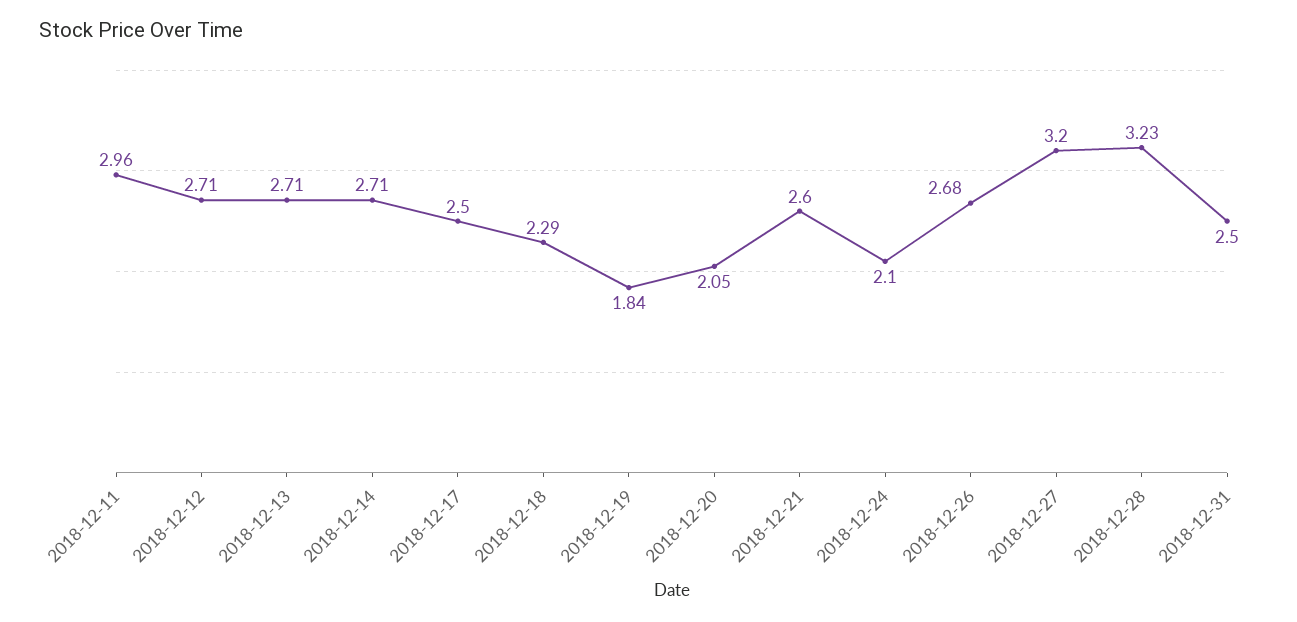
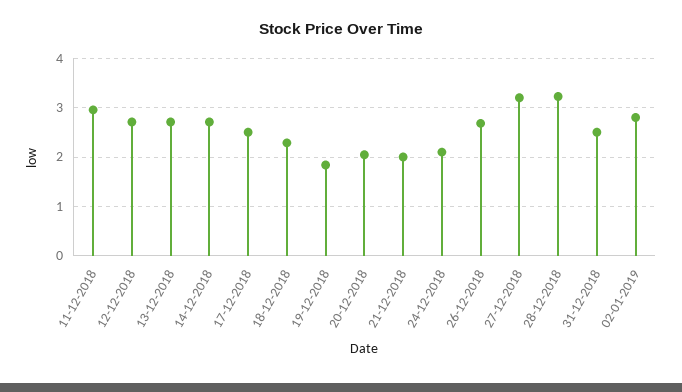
2018-12-21: 2.6 -> 2
02-01-2019: none -> 2.8

